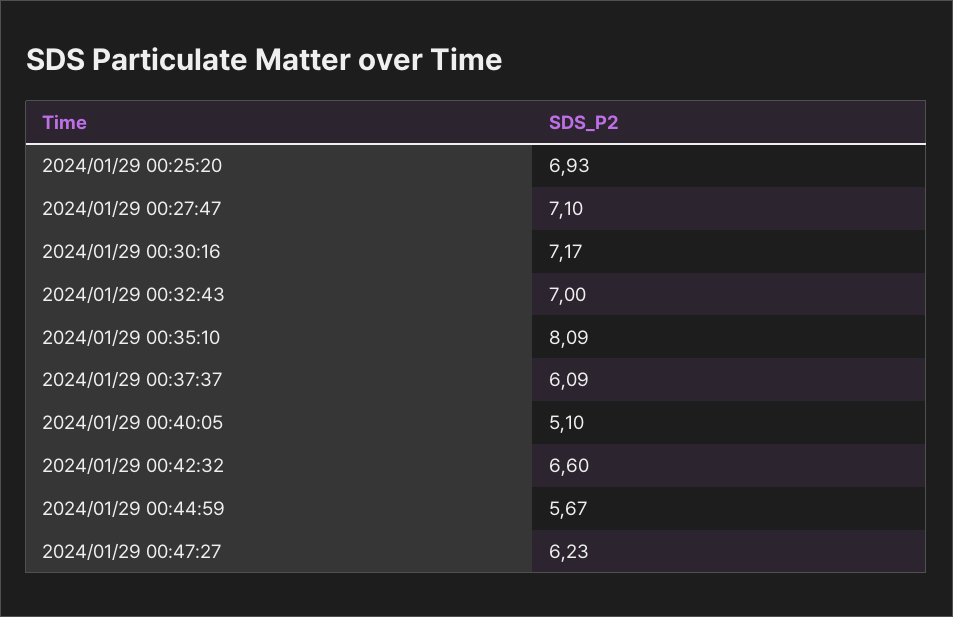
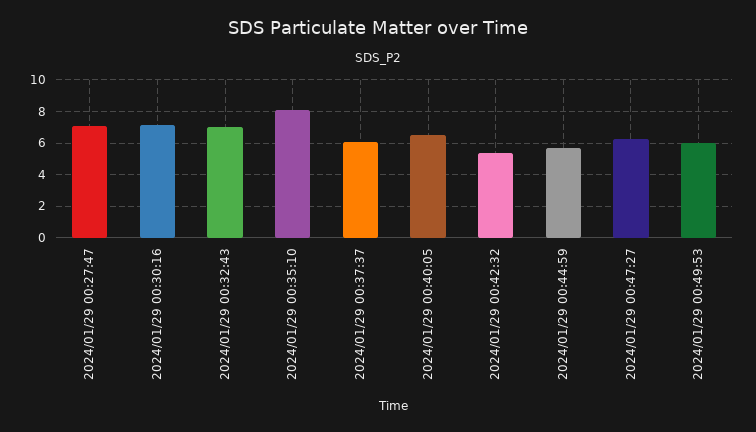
2024/01/29 00:25:20: 6.93 -> none
2024/01/29 00:40:05: 5.1 -> 6.5
2024/01/29 00:42:32: 6.6 -> 5.5
2024/01/29 00:49:53: none -> 6

